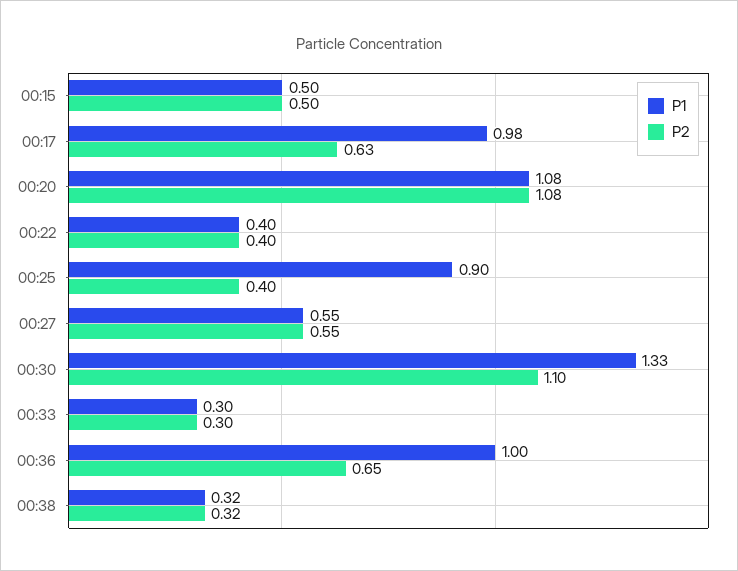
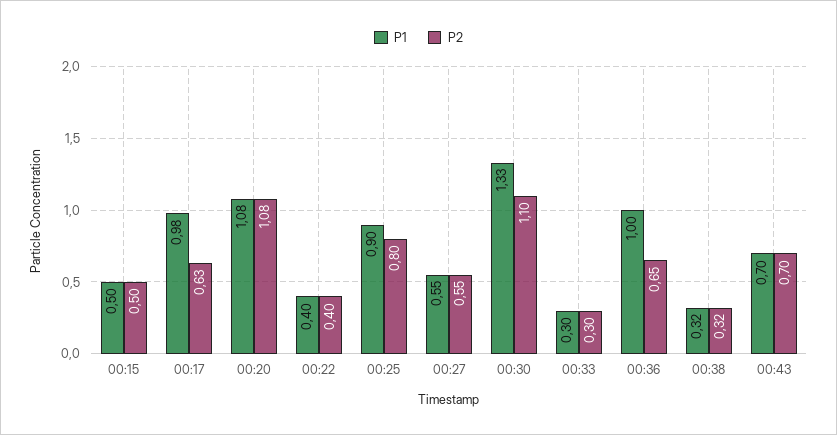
P2, 00:25: 0.4 -> 0.8
P1, 00:43: none -> 0.7
P2, 00:43: none -> 0.7

